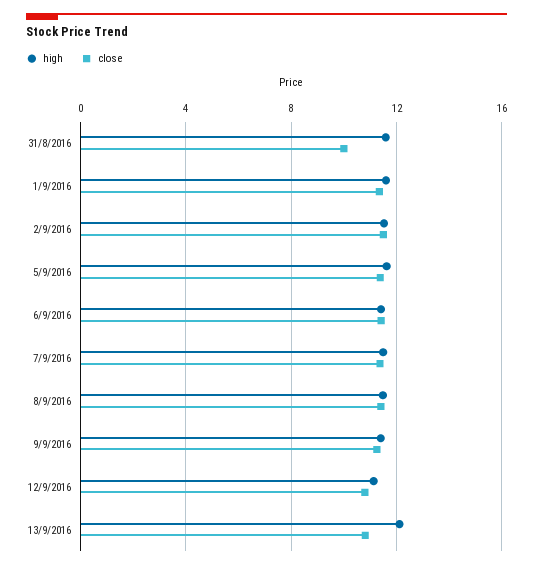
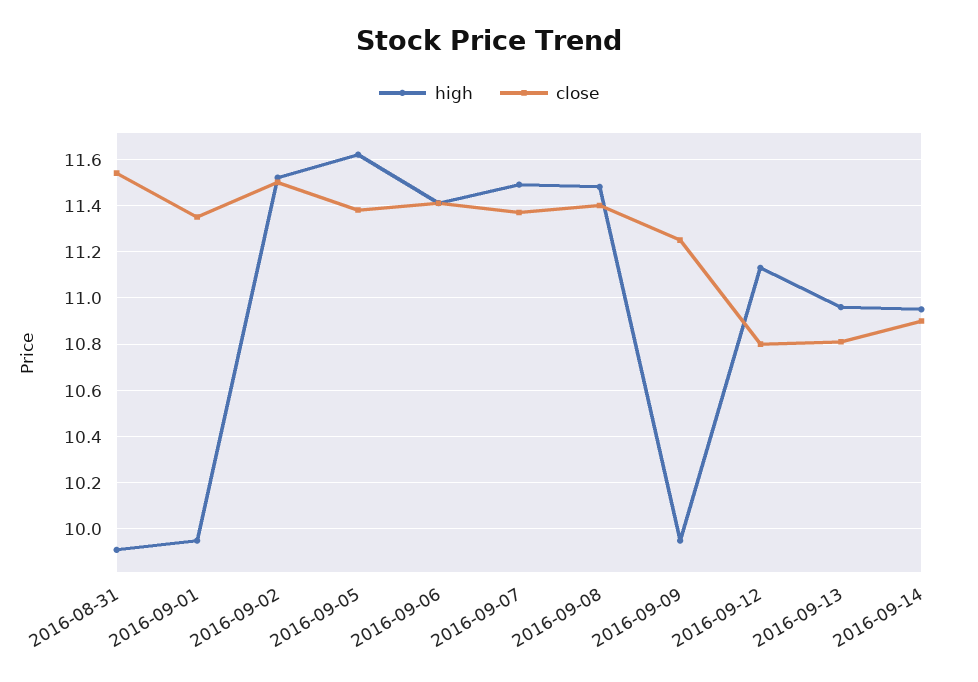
high, 31/8/2016: 11.5 -> 9.9
close, 31/8/2016: 10 -> 11.55
high, 1/9/2016: 11.5 -> 9.95
high, 9/9/2016: 11.5 -> 9.95
high, 13/9/2016: 12 -> 10.95
high, 2016-09-14: none -> 10.95
close, 2016-09-14: none -> 10.9

